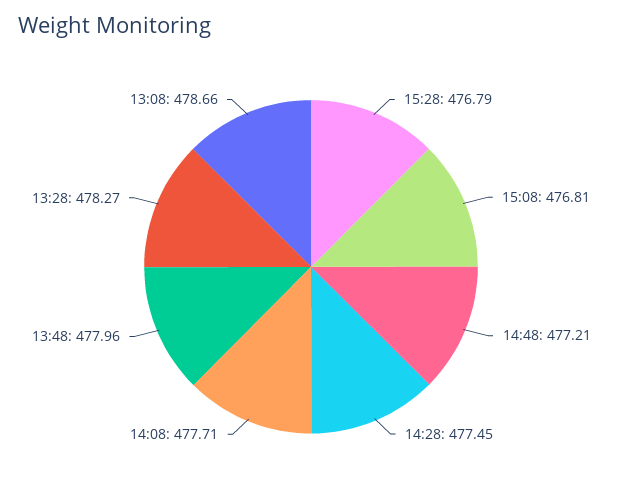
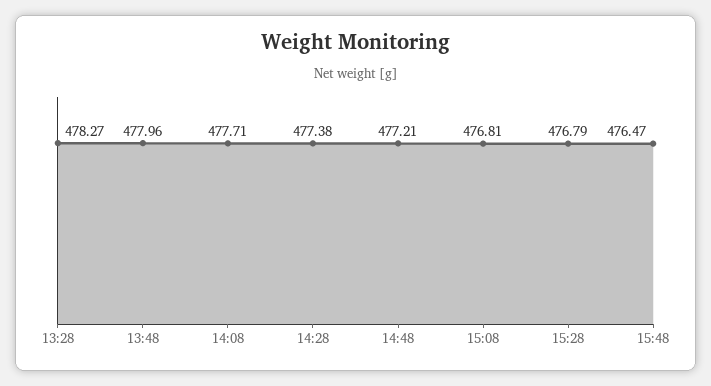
14:28: 477.45 -> 477.38
13:08: 478.66 -> none
15:48: none -> 476.47

